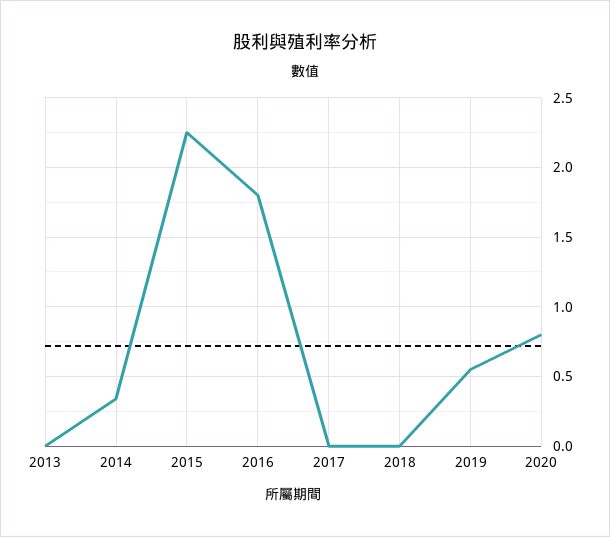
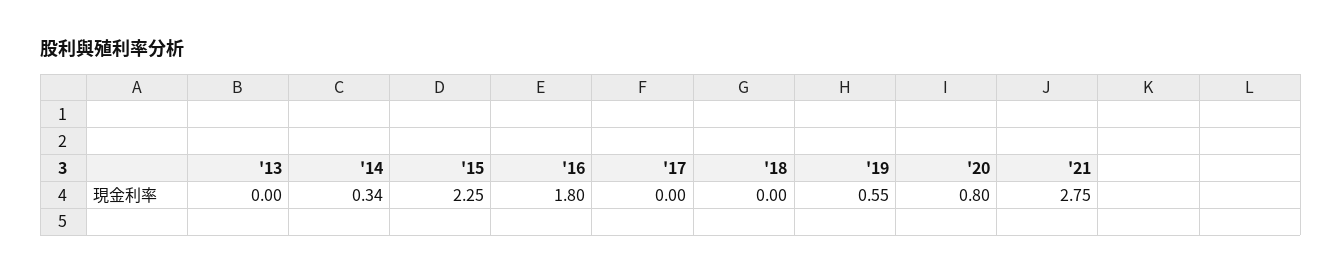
'21: none -> 2.75

